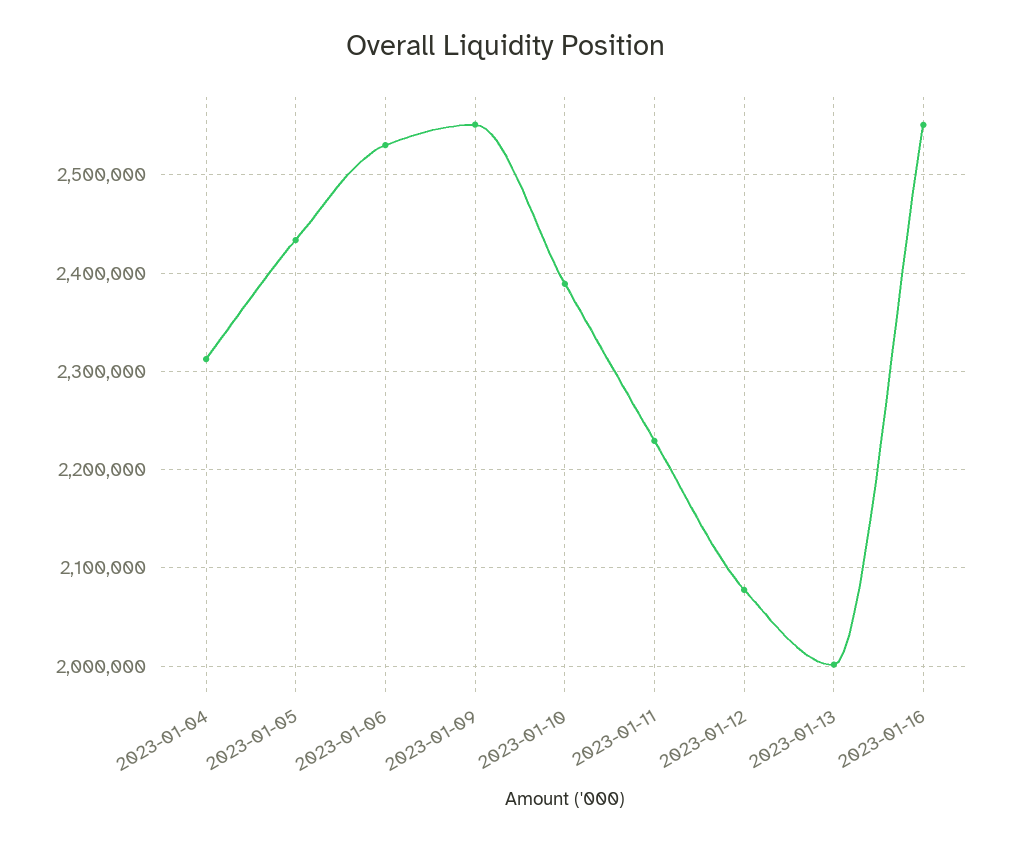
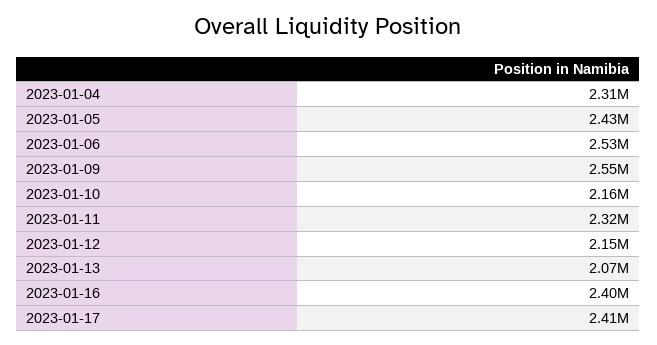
2023-01-10: 2390000 -> 2160000
2023-01-11: 2230000 -> 2320000
2023-01-12: 2080000 -> 2150000
2023-01-13: 2000000 -> 2070000
2023-01-16: 2550000 -> 2400000
2023-01-17: none -> 2410000

